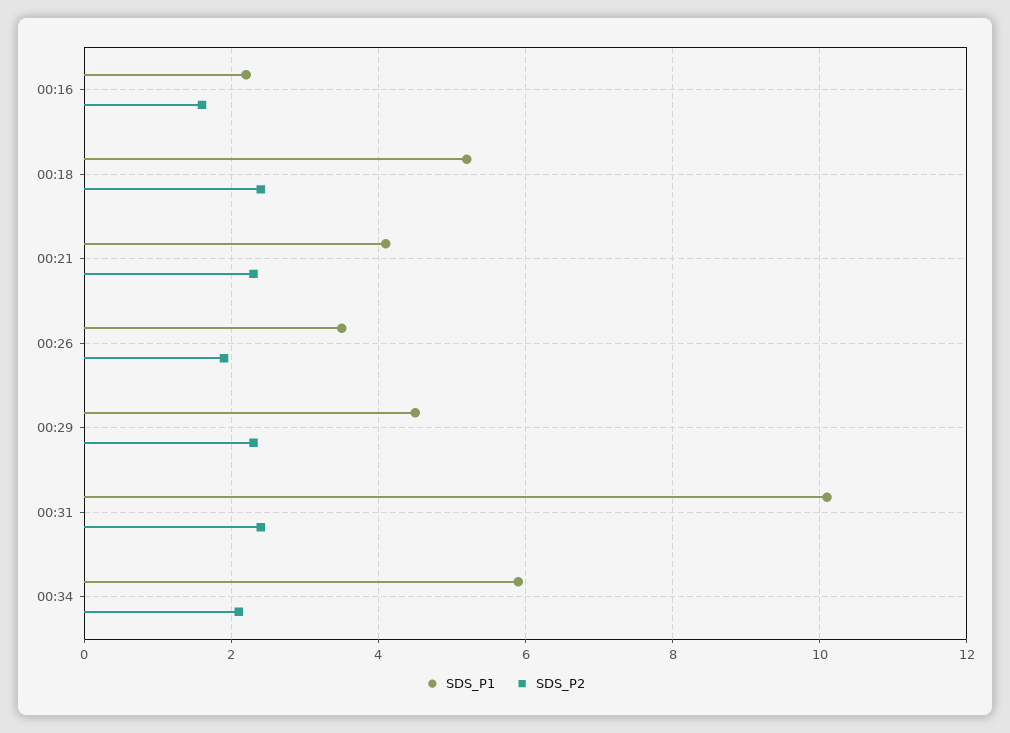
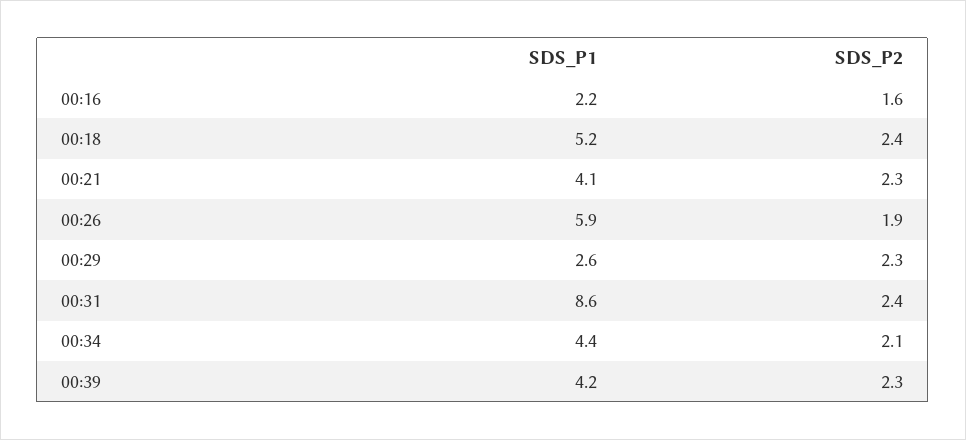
SDS_P1, 00:26: 3.5 -> 5.9
SDS_P1, 00:29: 4.5 -> 2.6
SDS_P1, 00:31: 10 -> 8.6
SDS_P1, 00:34: 6 -> 4.4
SDS_P1, 00:39: none -> 4.2
SDS_P2, 00:39: none -> 2.3

